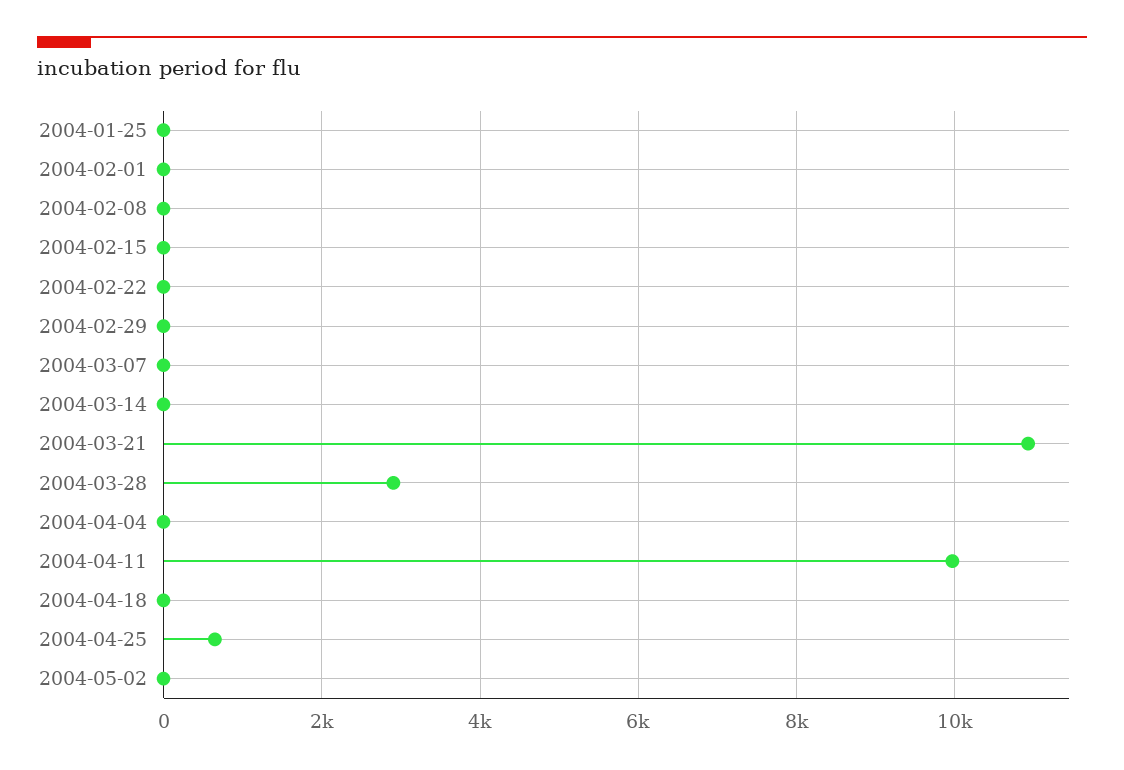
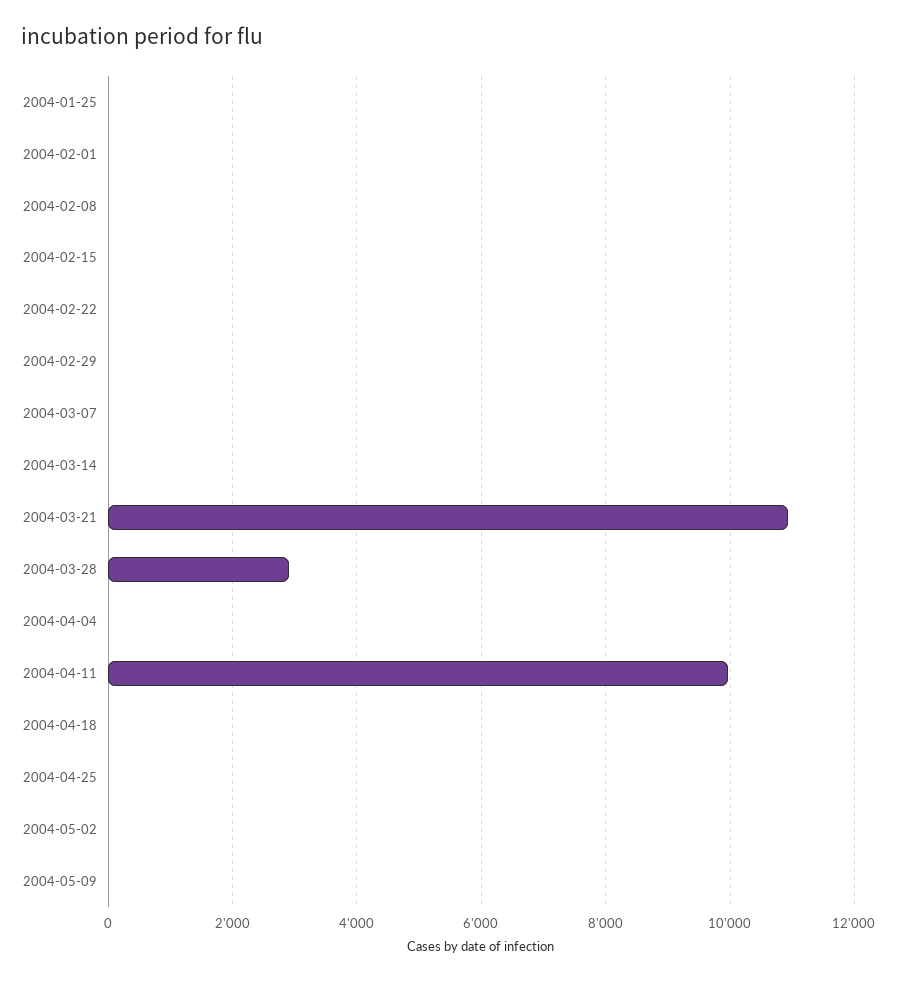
2004-04-25: 600 -> 0
2004-05-09: none -> 0

